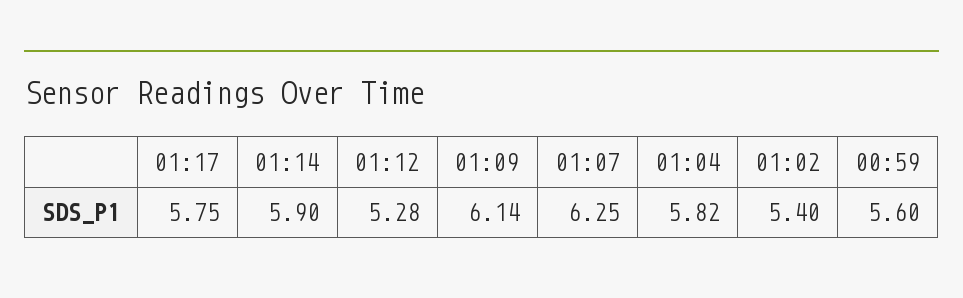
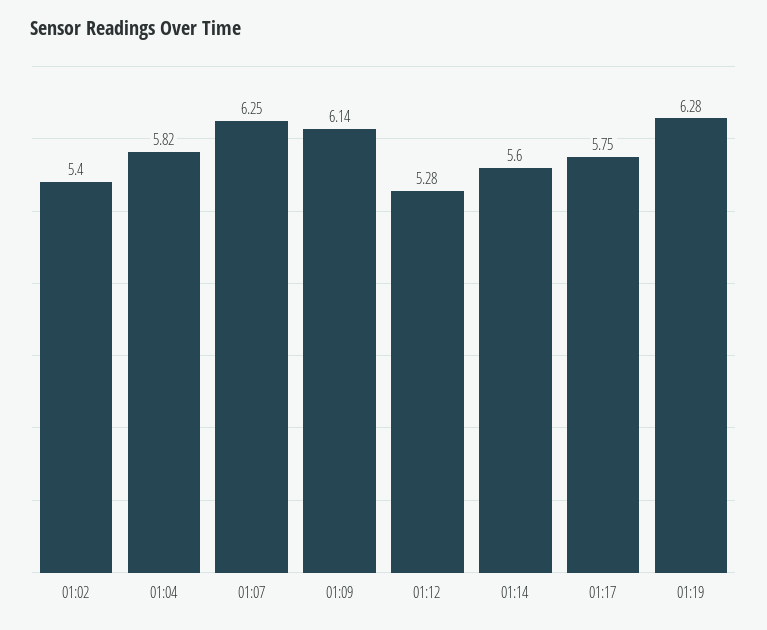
01:14: 5.9 -> 5.6
00:59: 5.6 -> none
01:19: none -> 6.28

